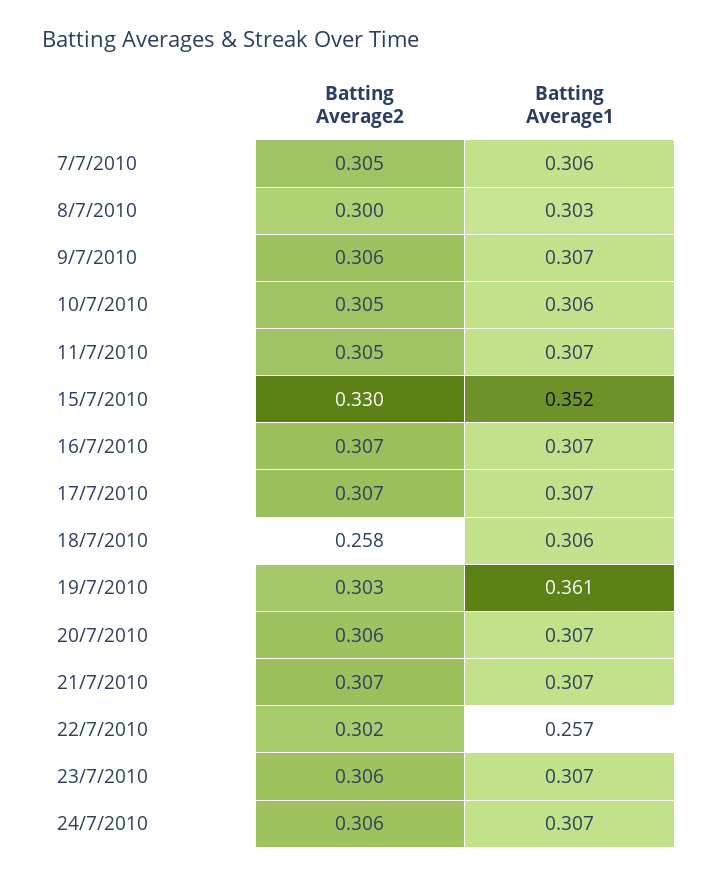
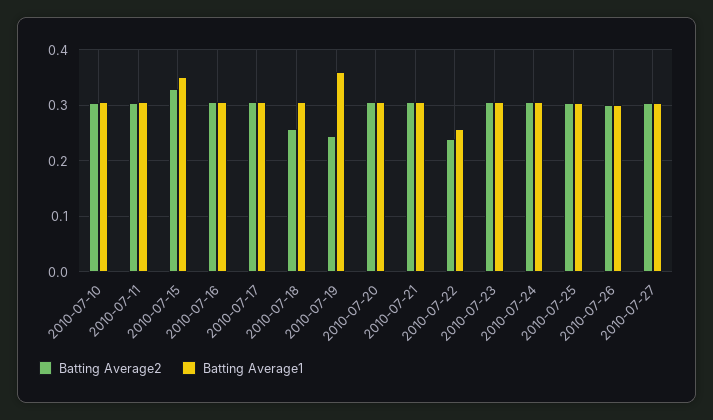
Batting Average2, 7/7/2010: 0.305 -> none
Batting Average1, 7/7/2010: 0.306 -> none
Batting Average2, 8/7/2010: 0.3 -> none
Batting Average1, 8/7/2010: 0.303 -> none
Batting Average2, 9/7/2010: 0.306 -> none
Batting Average1, 9/7/2010: 0.307 -> none
Batting Average2, 19/7/2010: 0.303 -> 0.24
Batting Average2, 22/7/2010: 0.302 -> 0.24
Batting Average2, 2010-07-25: none -> 0.3
Batting Average1, 2010-07-25: none -> 0.3
Batting Average2, 2010-07-26: none -> 0.3
Batting Average1, 2010-07-26: none -> 0.3
Batting Average2, 2010-07-27: none -> 0.3
Batting Average1, 2010-07-27: none -> 0.3

